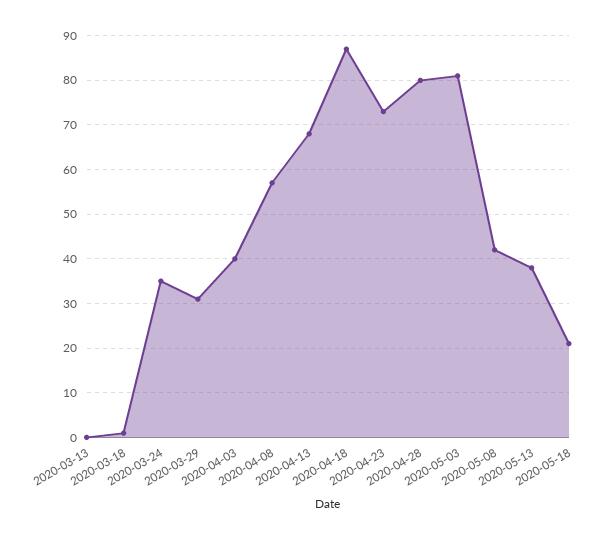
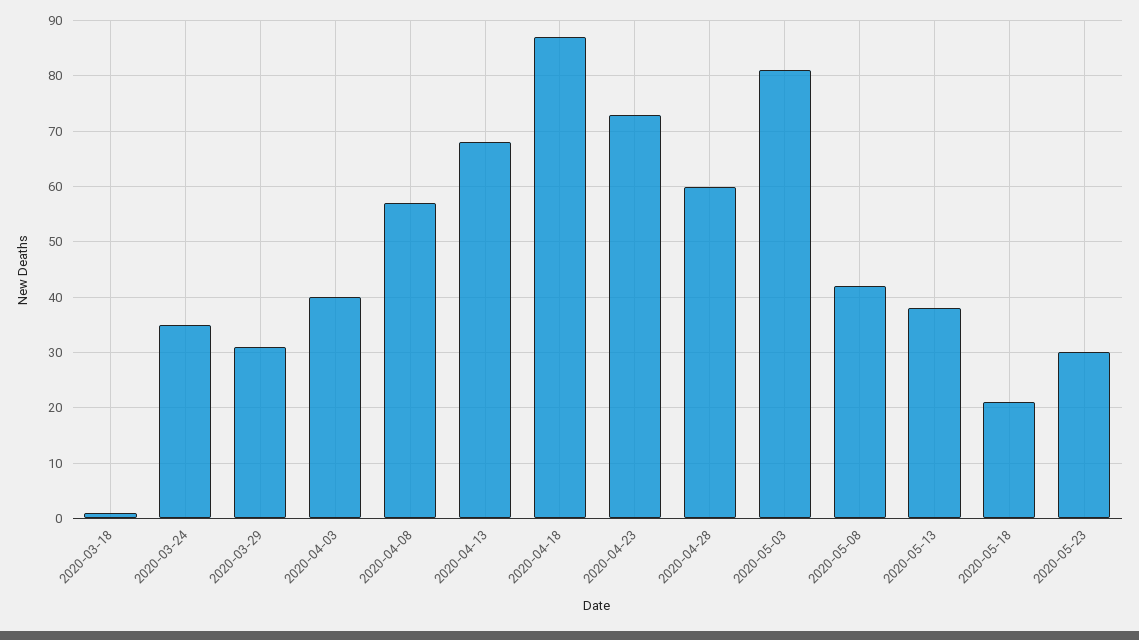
2020-03-13: 0 -> none
2020-04-28: 80 -> 60
2020-05-23: none -> 30

